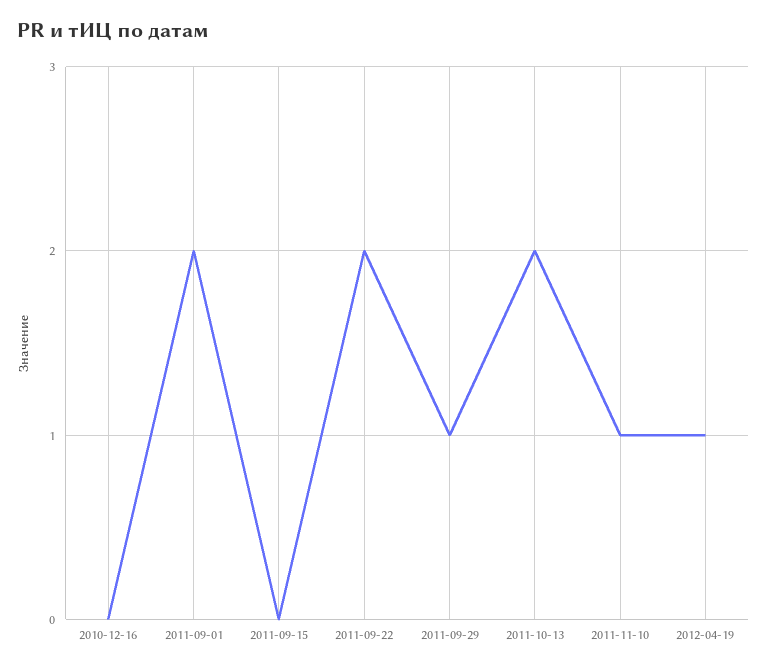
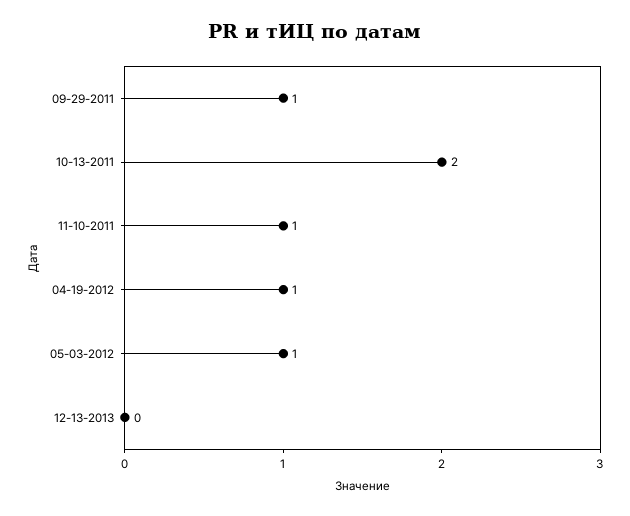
2010-12-16: 0 -> none
2011-09-01: 2 -> none
2011-09-15: 0 -> none
2011-09-22: 2 -> none
05-03-2012: none -> 1
12-13-2013: none -> 0

